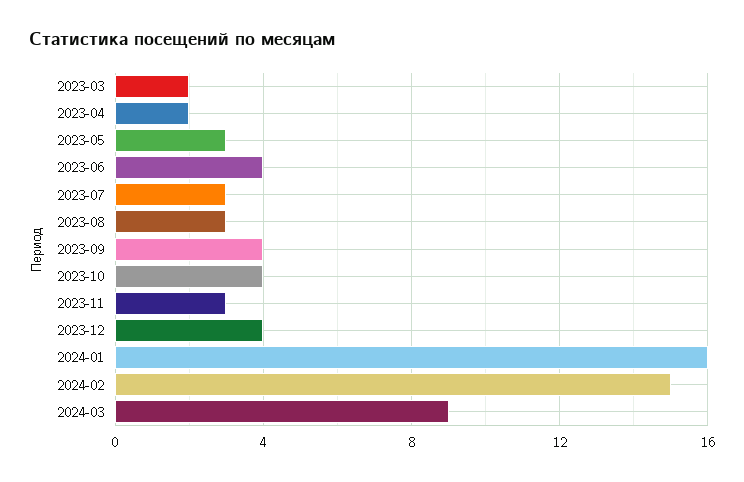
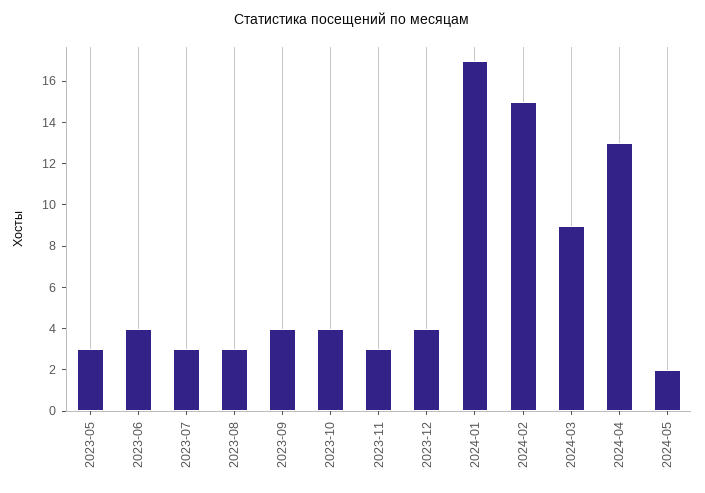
2023-03: 2 -> none
2023-04: 2 -> none
2024-01: 16 -> 17
2024-04: none -> 13
2024-05: none -> 2

